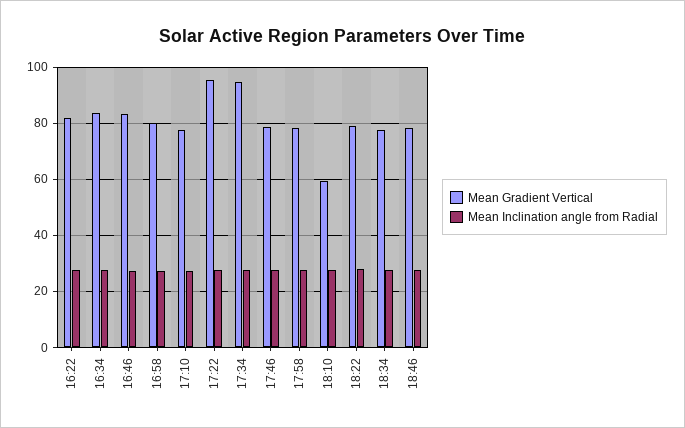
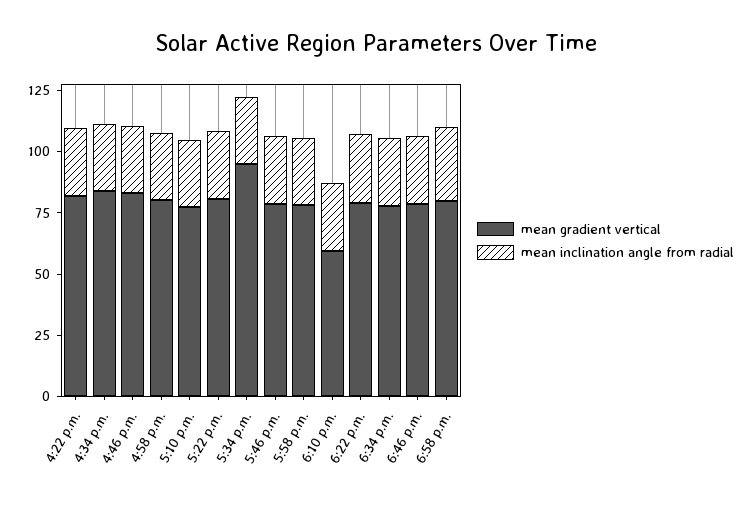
Mean Gradient Vertical, 17:22: 95 -> 80
Mean Gradient Vertical, 6:58 p.m.: none -> 80
Mean Inclination angle from Radial, 6:58 p.m.: none -> 30

